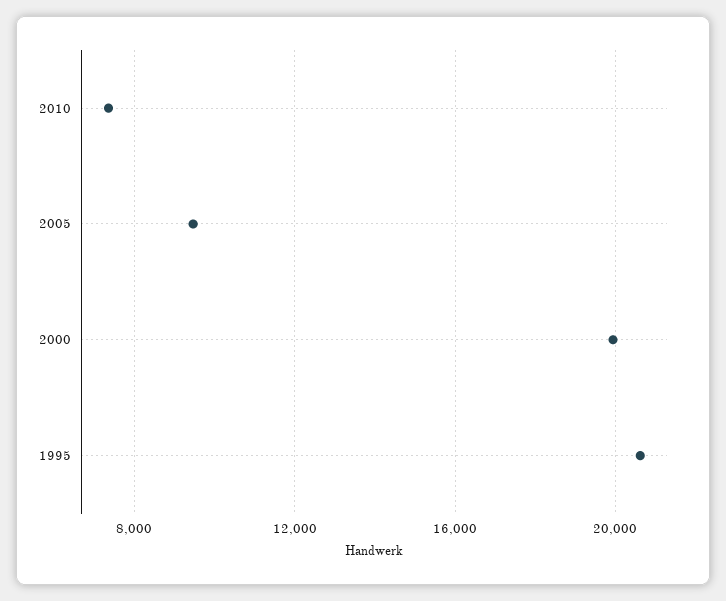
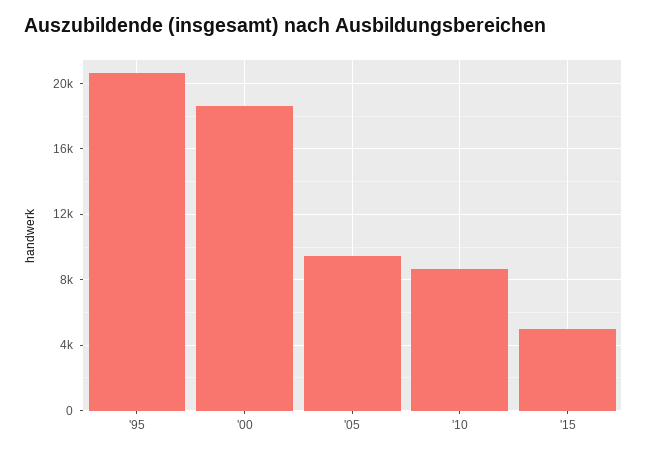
2010: 7500 -> 8500
2000: 20000 -> 18500
'15: none -> 5000

